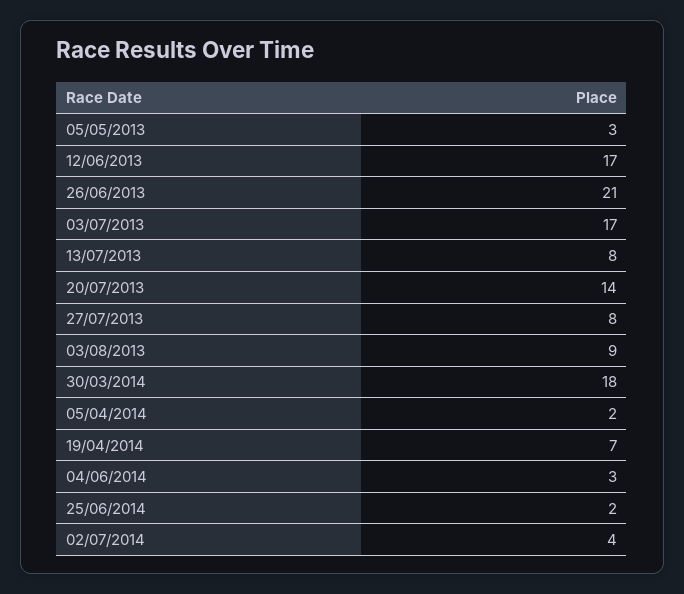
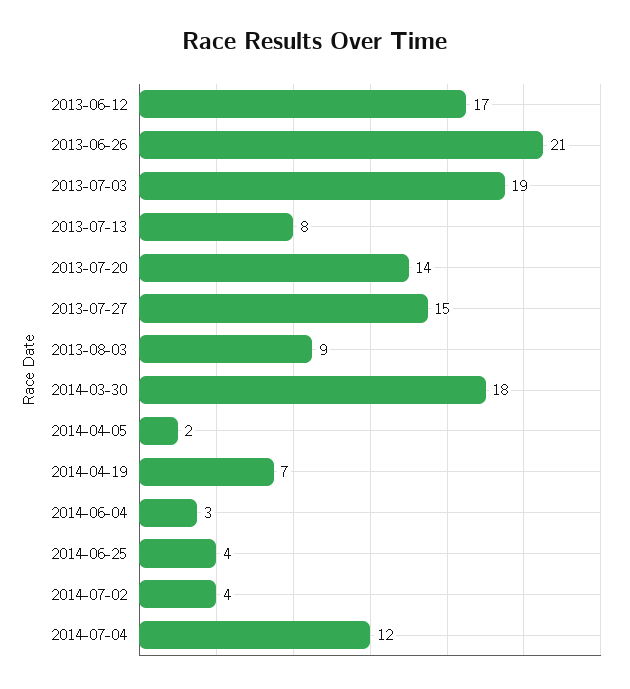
05/05/2013: 3 -> none
03/07/2013: 17 -> 19
27/07/2013: 8 -> 15
25/06/2014: 2 -> 4
2014-07-04: none -> 12

